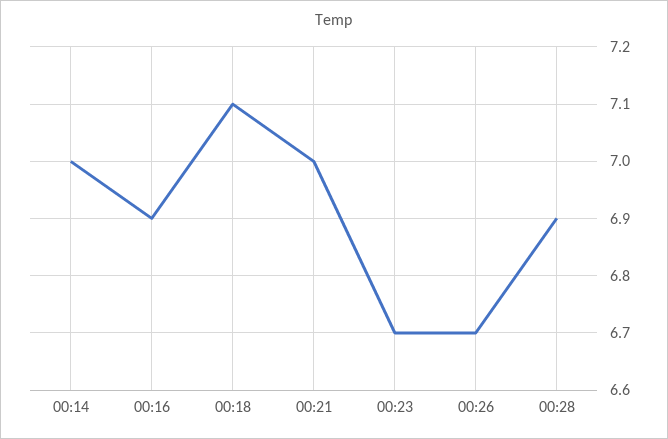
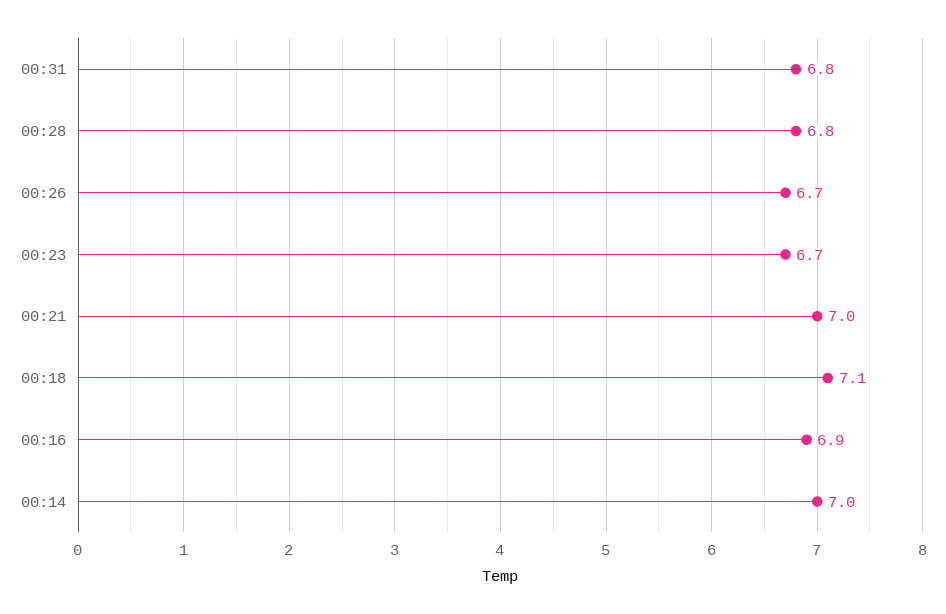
00:28: 6.9 -> 6.8
00:31: none -> 6.8

